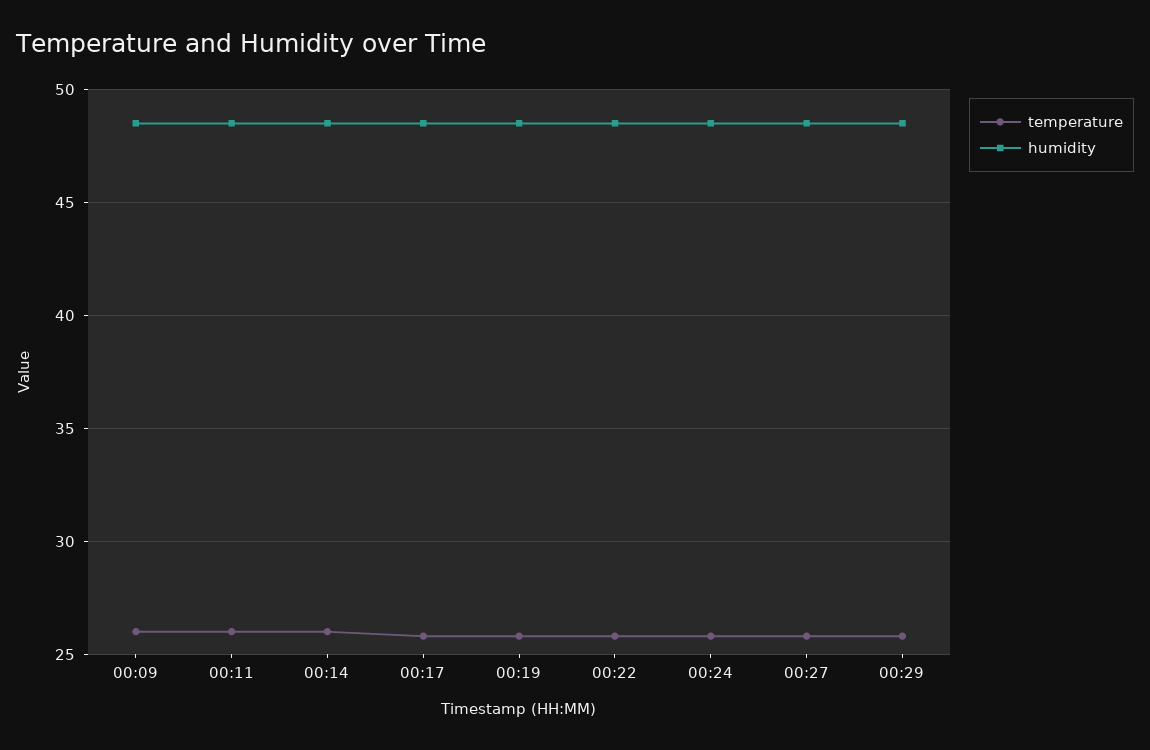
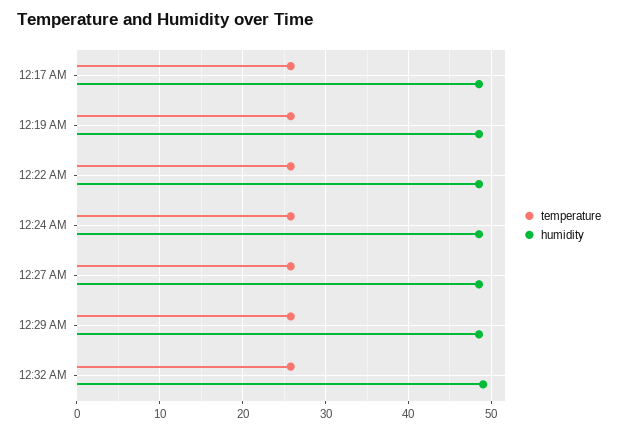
temperature, 00:09: 26 -> none
humidity, 00:09: 48.5 -> none
temperature, 00:11: 26 -> none
humidity, 00:11: 48.5 -> none
temperature, 00:14: 26 -> none
humidity, 00:14: 48.5 -> none
temperature, 12:32 AM: none -> 26
humidity, 12:32 AM: none -> 49

